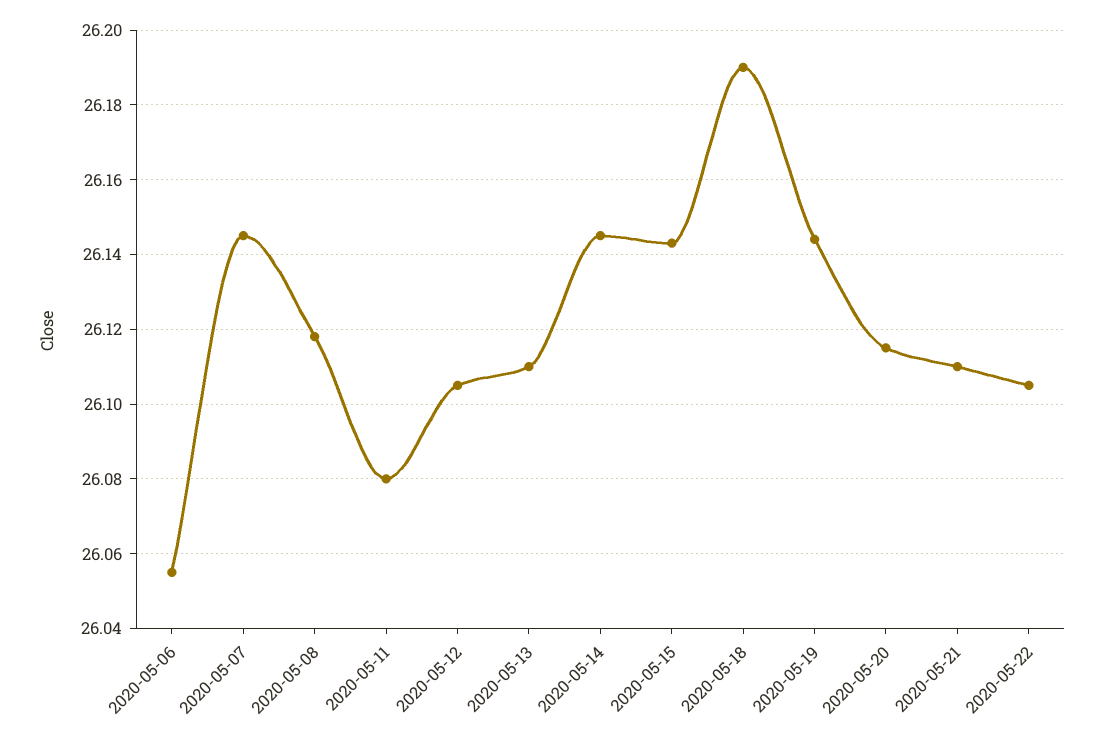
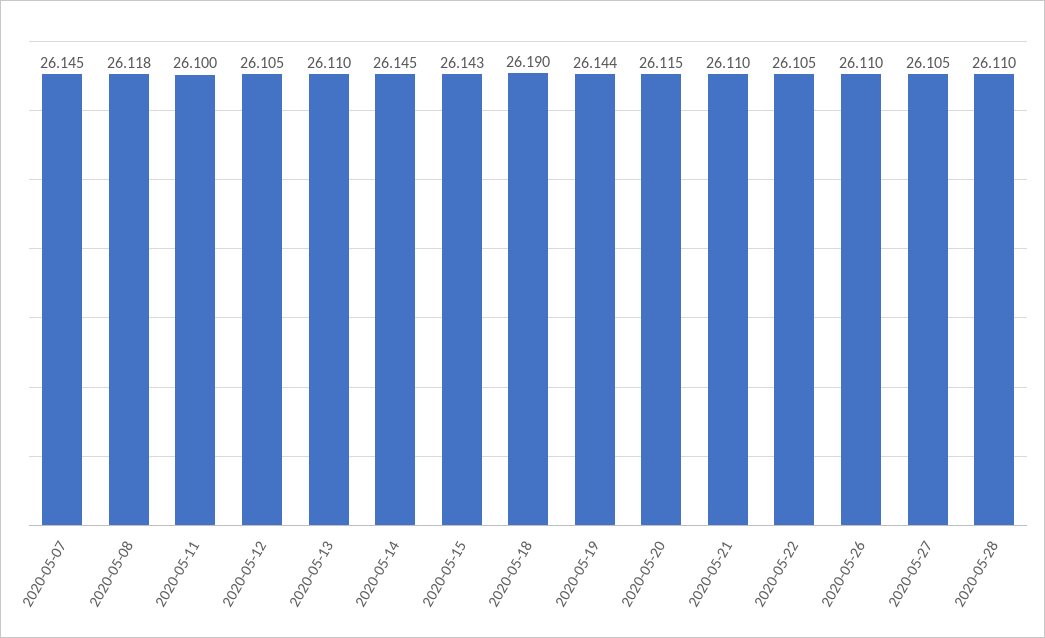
2020-05-06: 26.055 -> none
2020-05-11: 26.08 -> 26.1
2020-05-26: none -> 26.11
2020-05-27: none -> 26.105
2020-05-28: none -> 26.11

